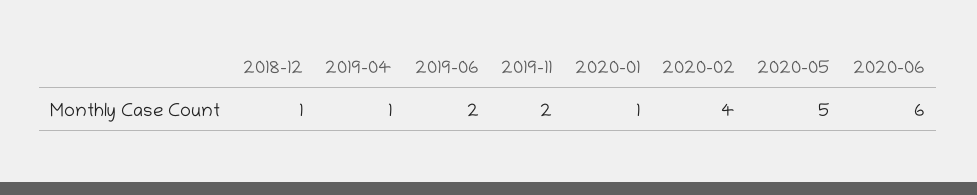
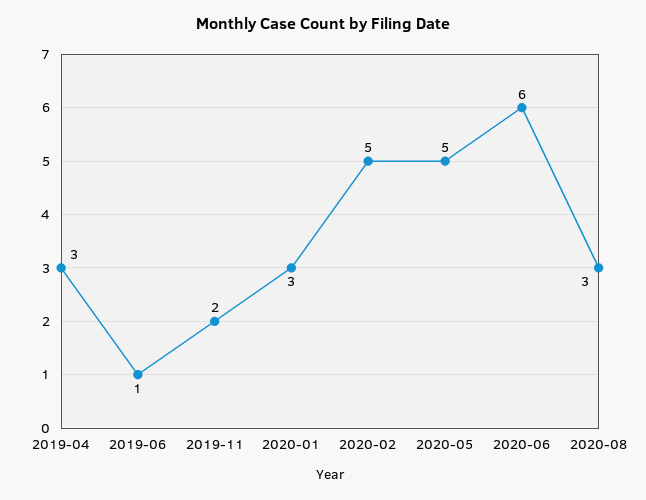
2018-12: 1 -> none
2019-04: 1 -> 3
2019-06: 2 -> 1
2020-01: 1 -> 3
2020-02: 4 -> 5
2020-08: none -> 3

